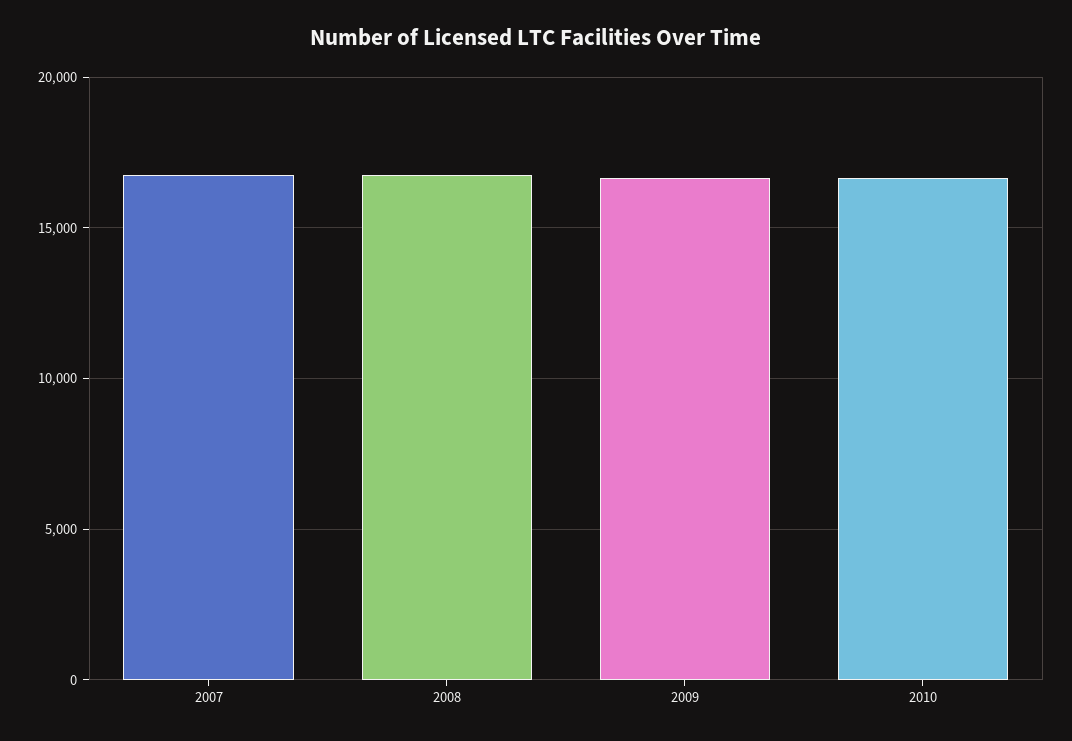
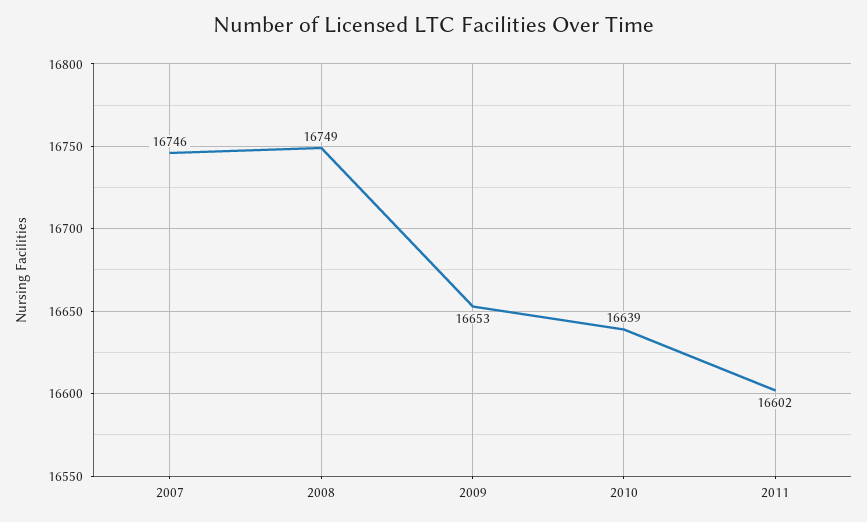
2011: none -> 16602

